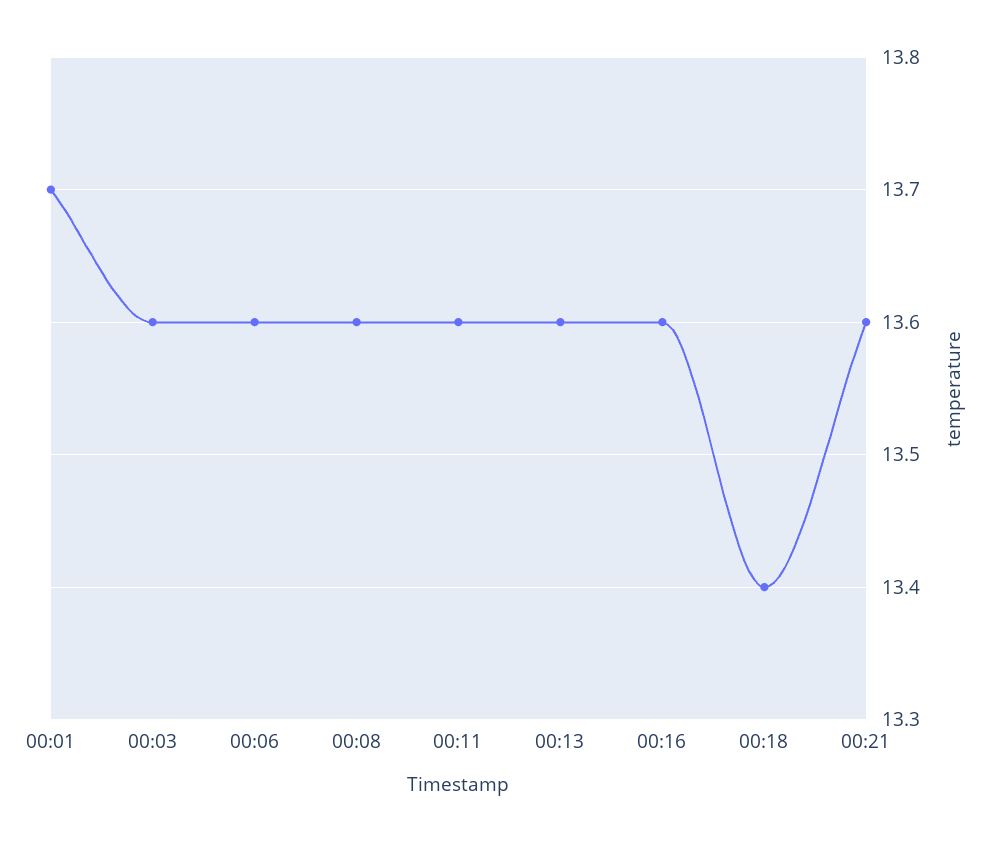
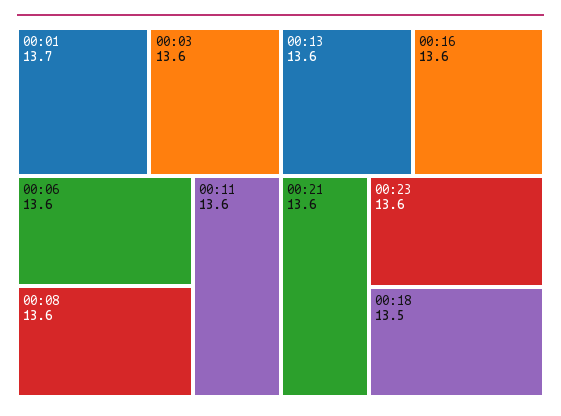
00:18: 13.4 -> 13.5
00:23: none -> 13.6

